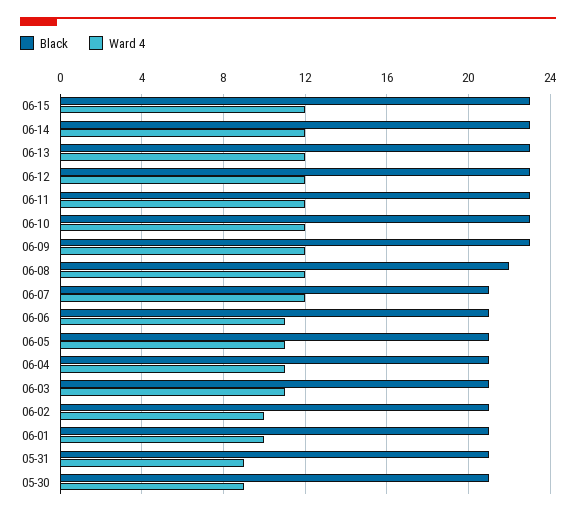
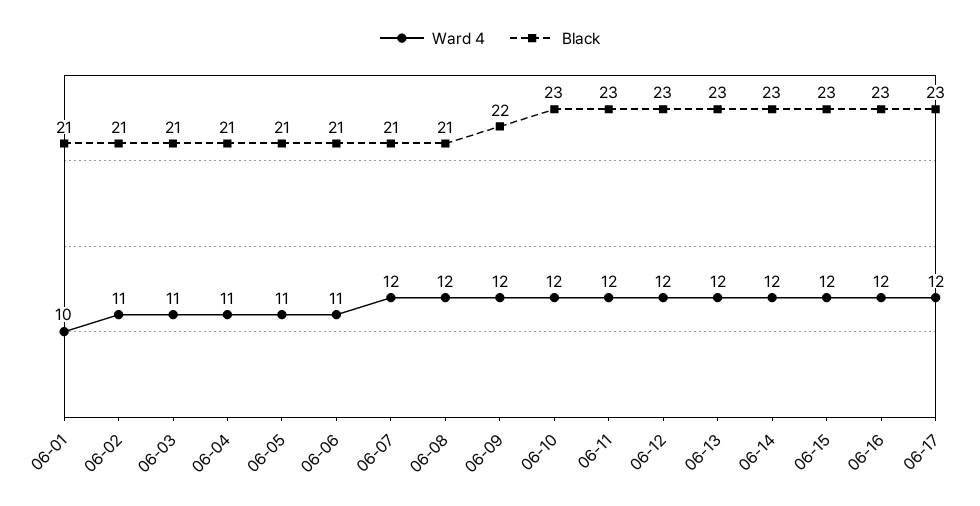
Black, 06-09: 23 -> 22
Black, 06-08: 22 -> 21
Ward 4, 06-02: 10 -> 11
Black, 05-31: 21 -> none
Ward 4, 05-31: 9 -> none
Black, 05-30: 21 -> none
Ward 4, 05-30: 9 -> none
Ward 4, 06-16: none -> 12
Black, 06-16: none -> 23
Ward 4, 06-17: none -> 12
Black, 06-17: none -> 23

